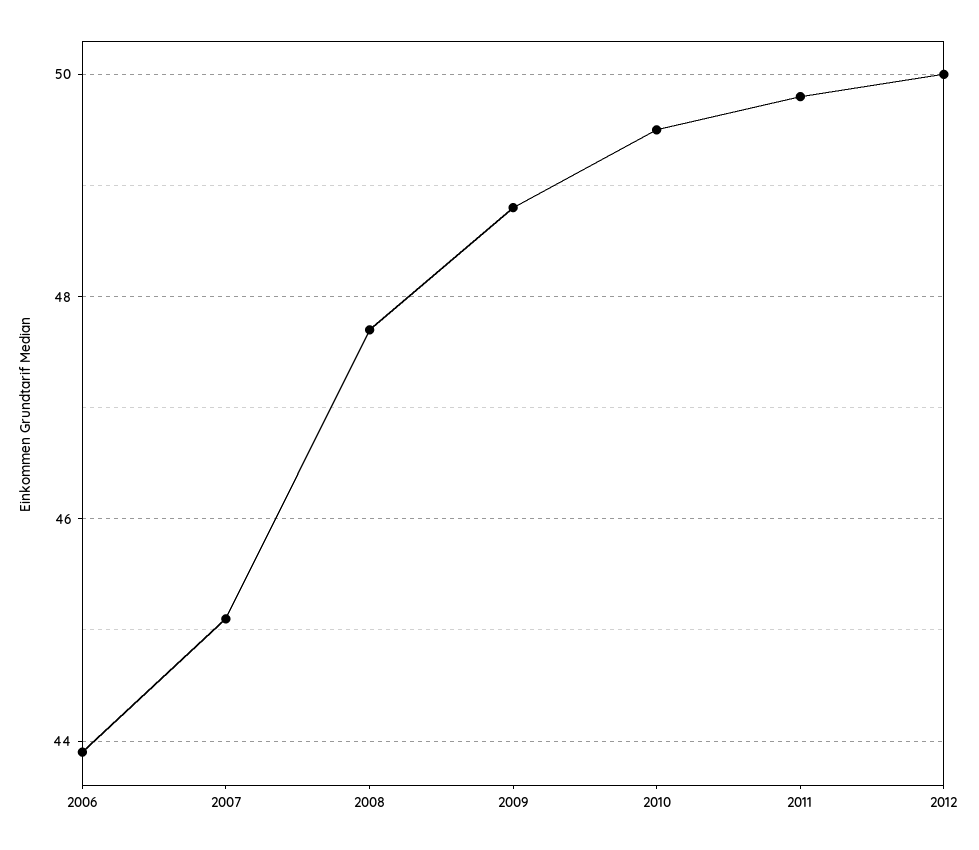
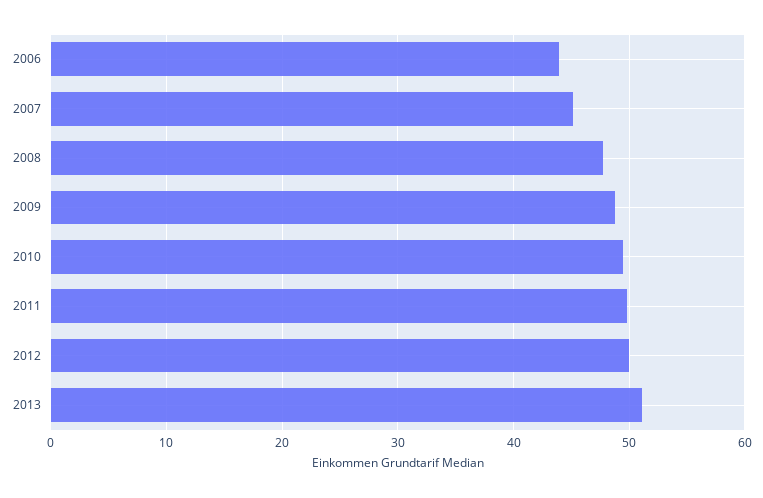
2013: none -> 51

